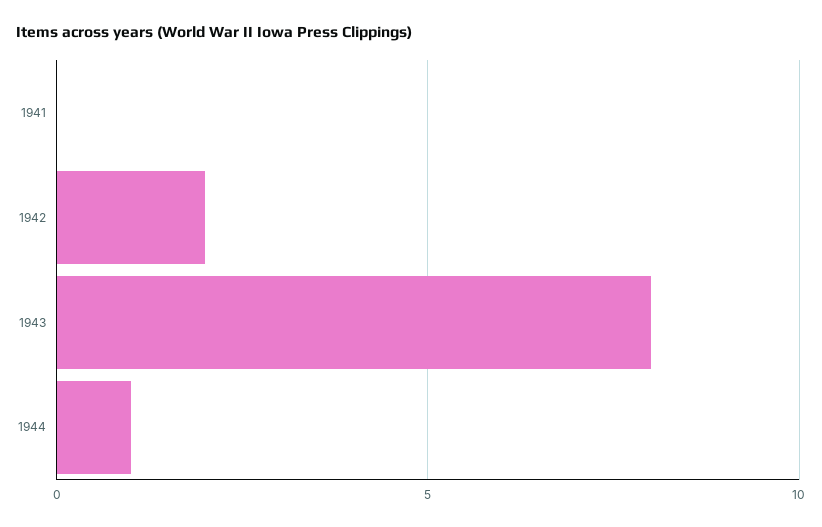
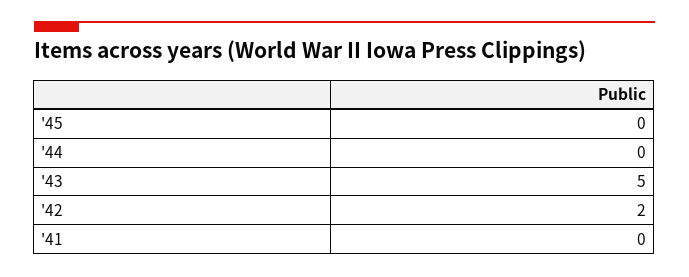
1943: 8 -> 5
1944: 1 -> 0
'45: none -> 0

